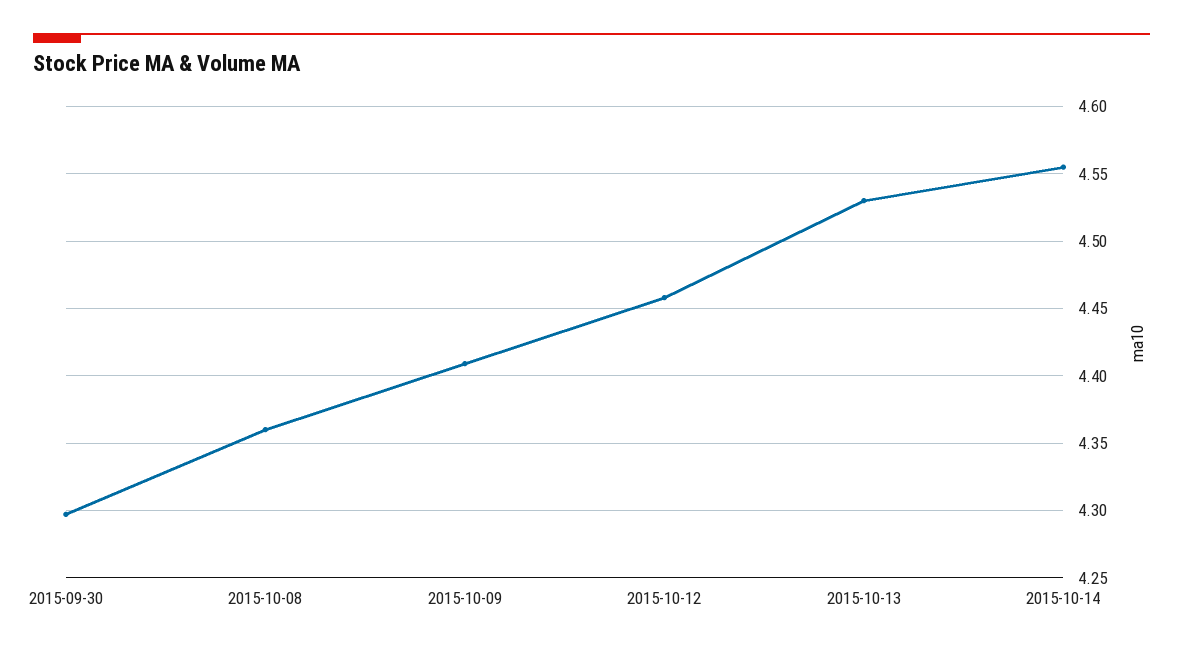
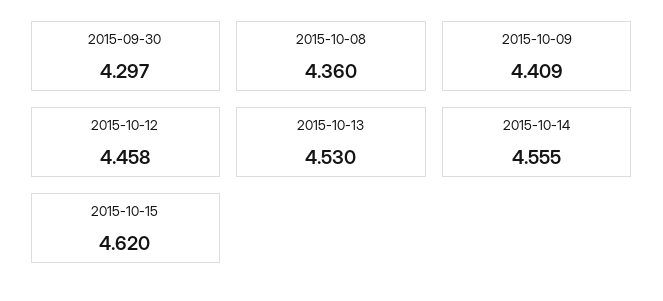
2015-10-15: none -> 4.62

